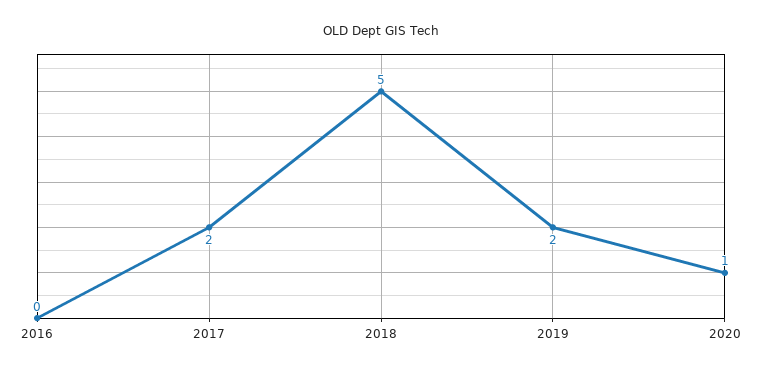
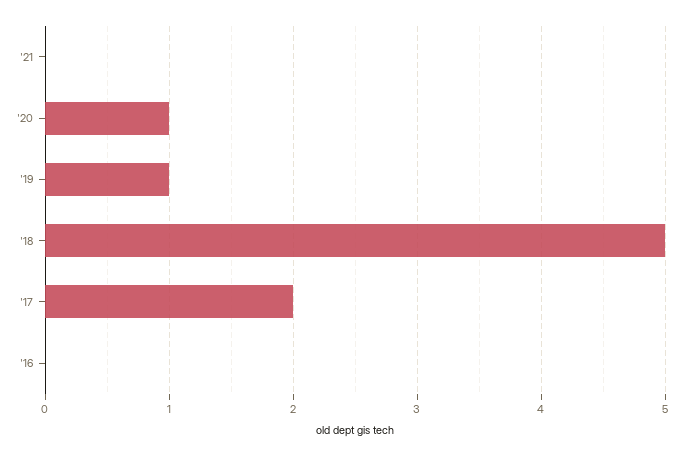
2019: 2 -> 1
'21: none -> 0

